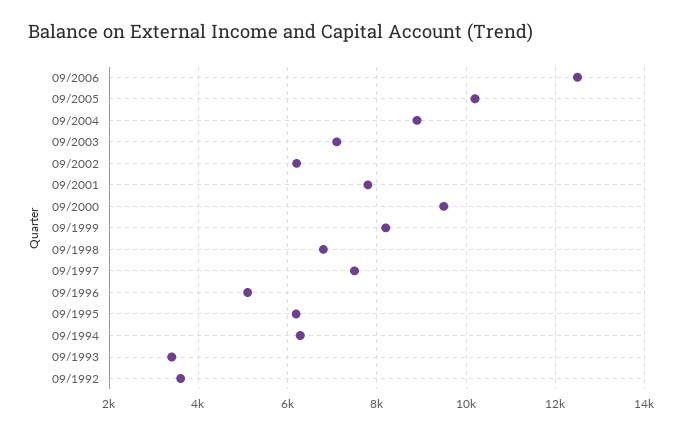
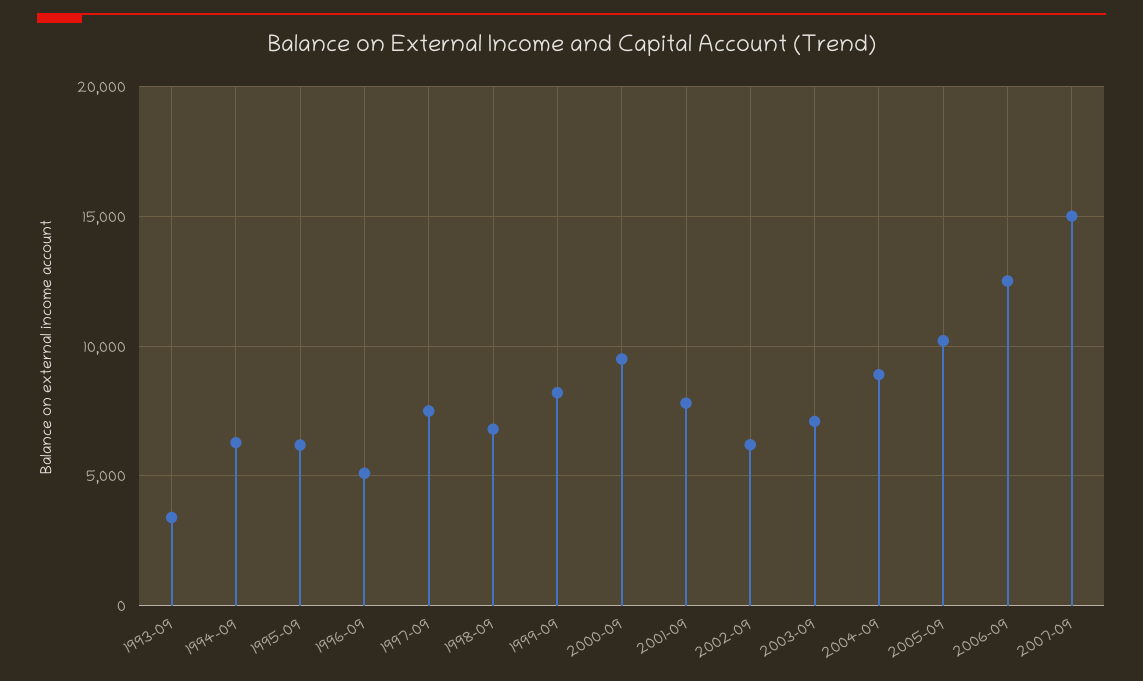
09/1992: 3600 -> none
2007-09: none -> 15000

